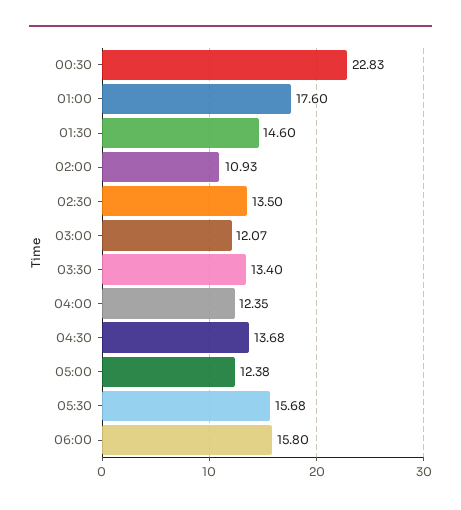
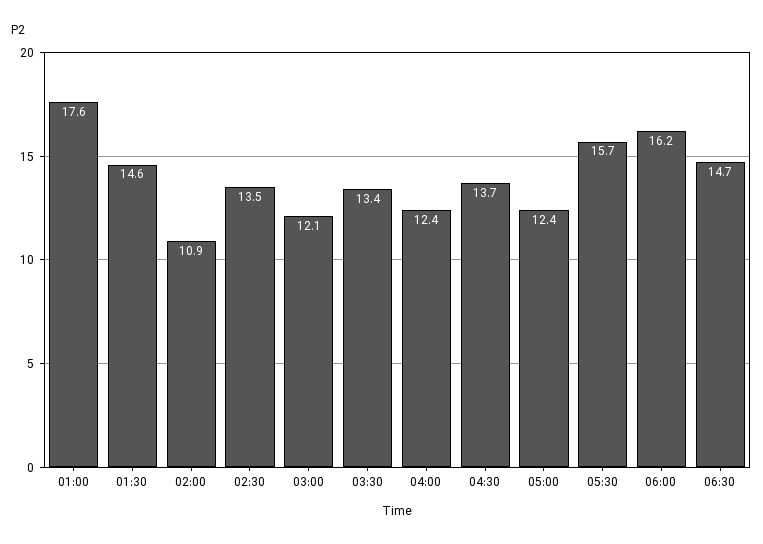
00:30: 22.83 -> none
06:00: 15.8 -> 16.2
06:30: none -> 14.7

